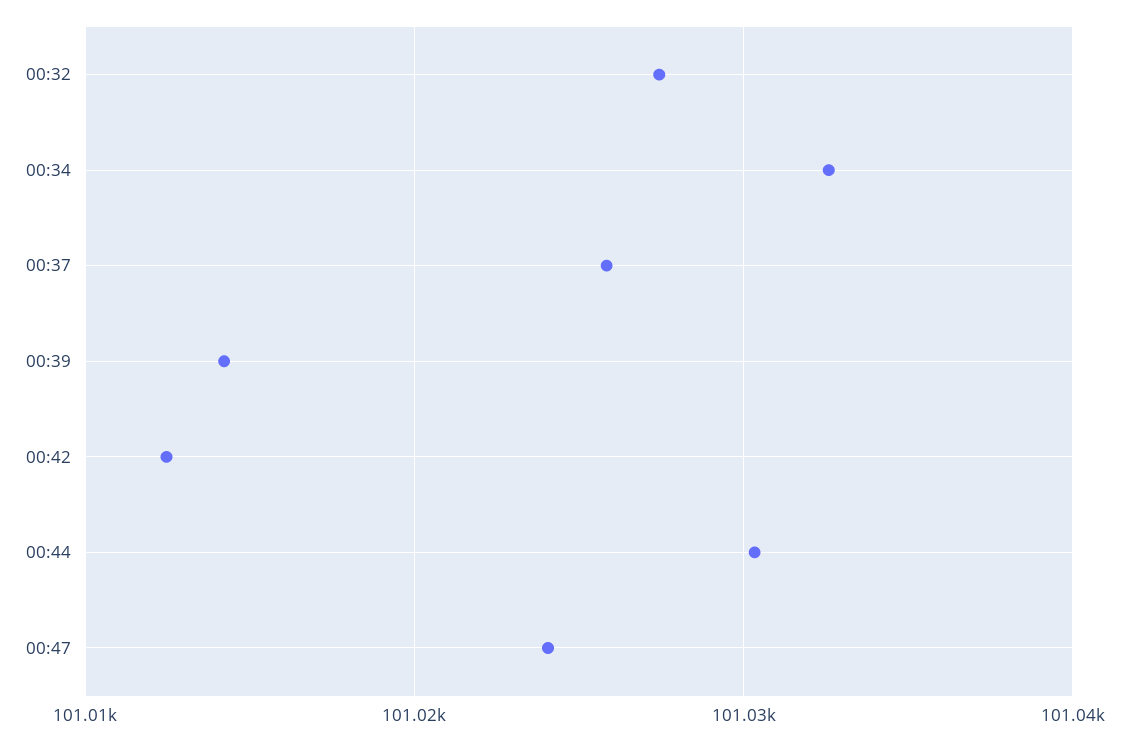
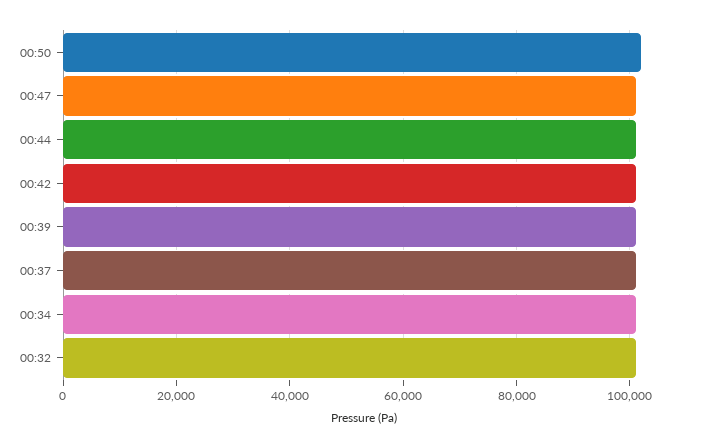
00:50: none -> 102000

